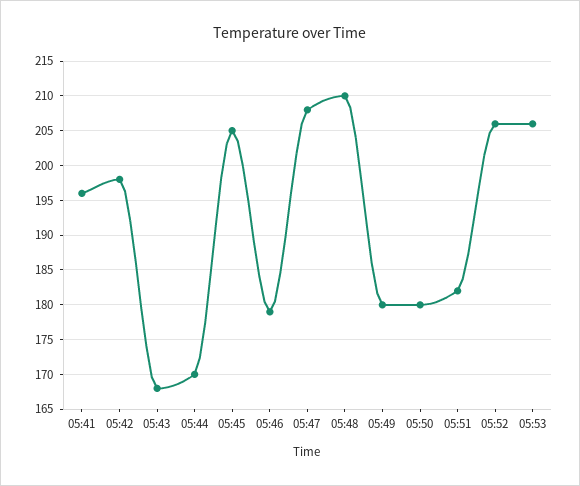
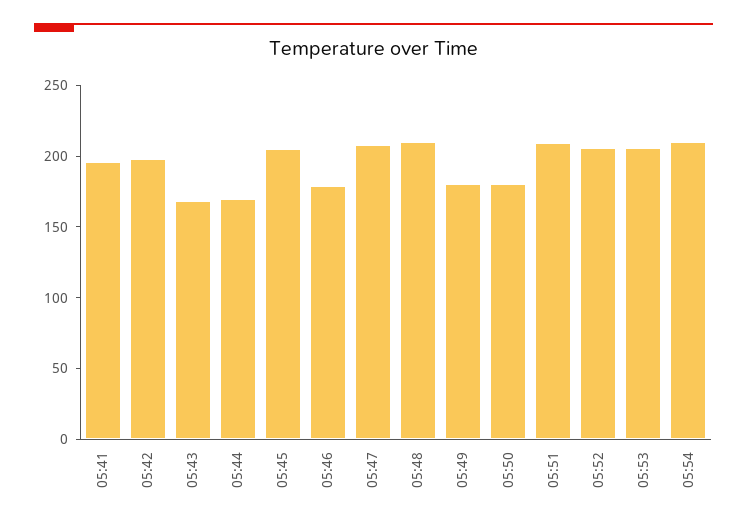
05:51: 182 -> 210
05:54: none -> 210

